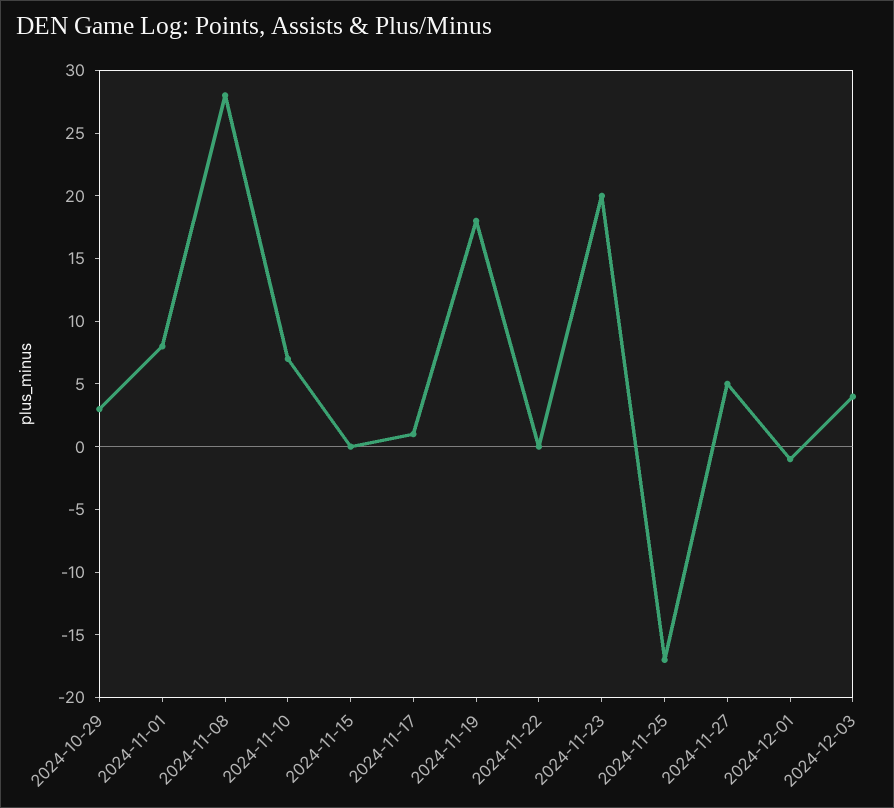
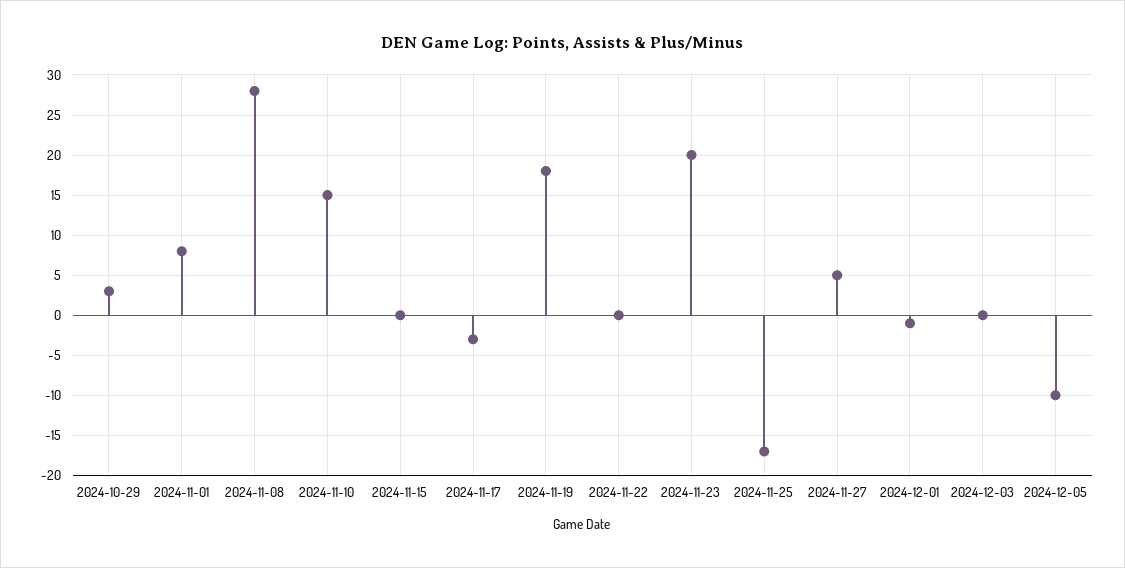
2024-11-10: 7 -> 15
2024-11-17: 1 -> -3
2024-12-03: 4 -> 0
2024-12-05: none -> -10

